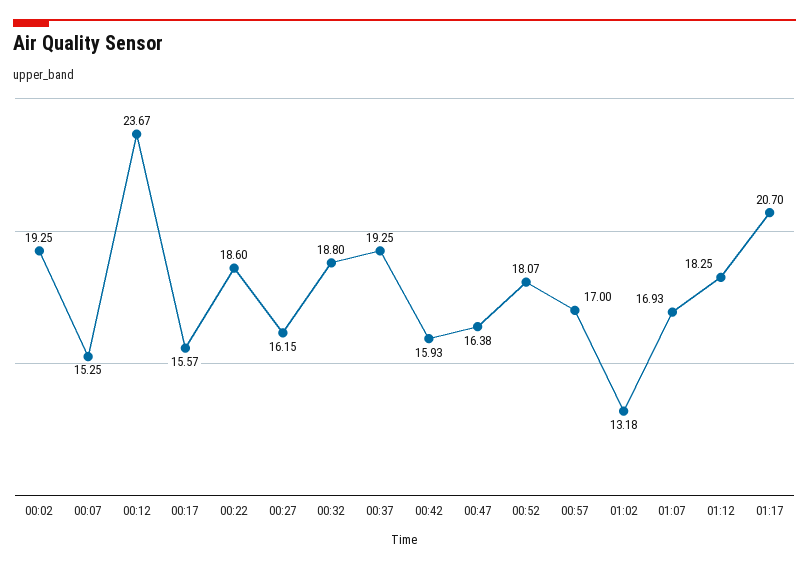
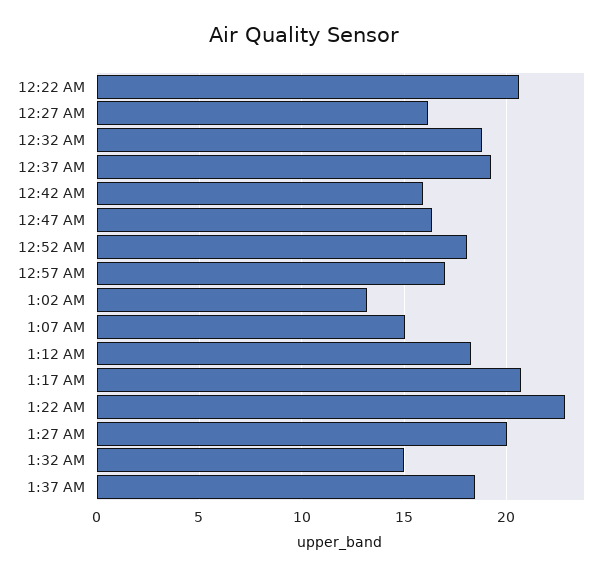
00:02: 19.25 -> none
00:07: 15.25 -> none
00:12: 23.67 -> none
00:17: 15.57 -> none
00:22: 18.6 -> 20.5
01:07: 16.93 -> 15
1:22 AM: none -> 23
1:27 AM: none -> 20
1:32 AM: none -> 15
1:37 AM: none -> 18.5

